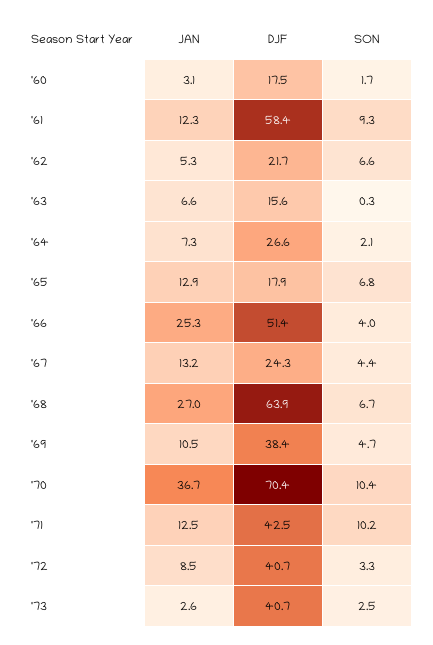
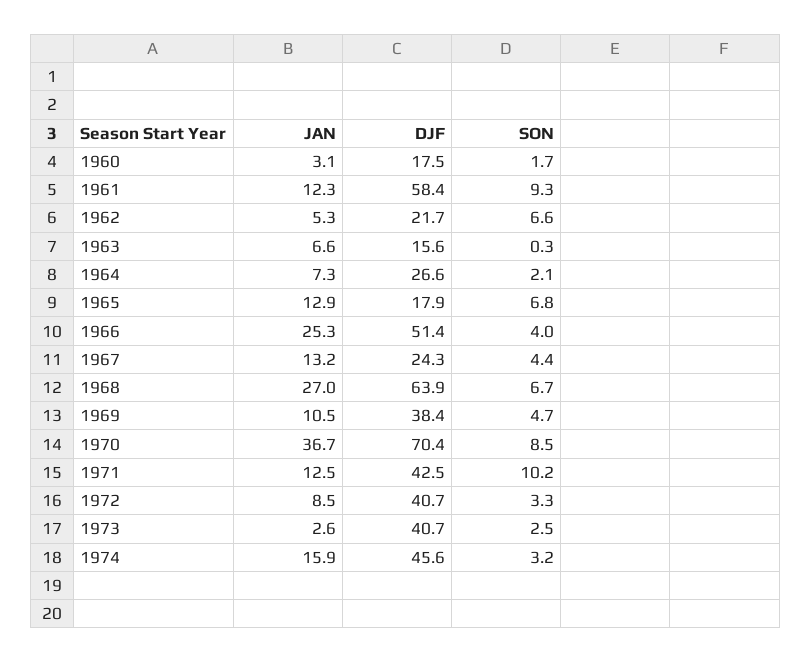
SON, '70: 10.4 -> 8.5
JAN, 1974: none -> 15.9
DJF, 1974: none -> 45.6
SON, 1974: none -> 3.2

